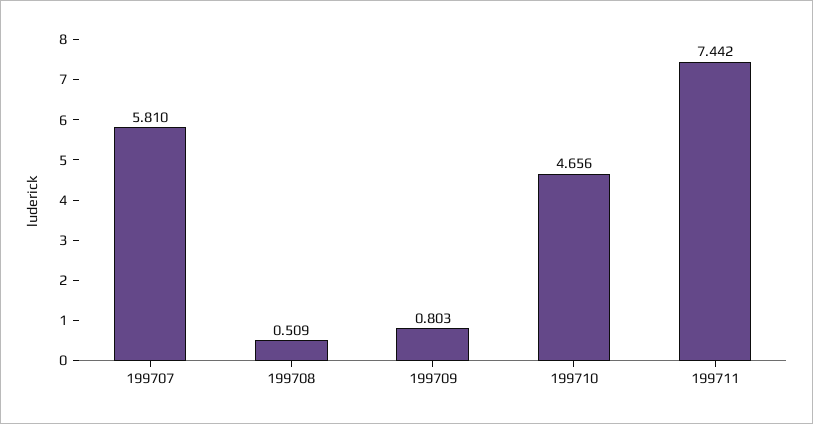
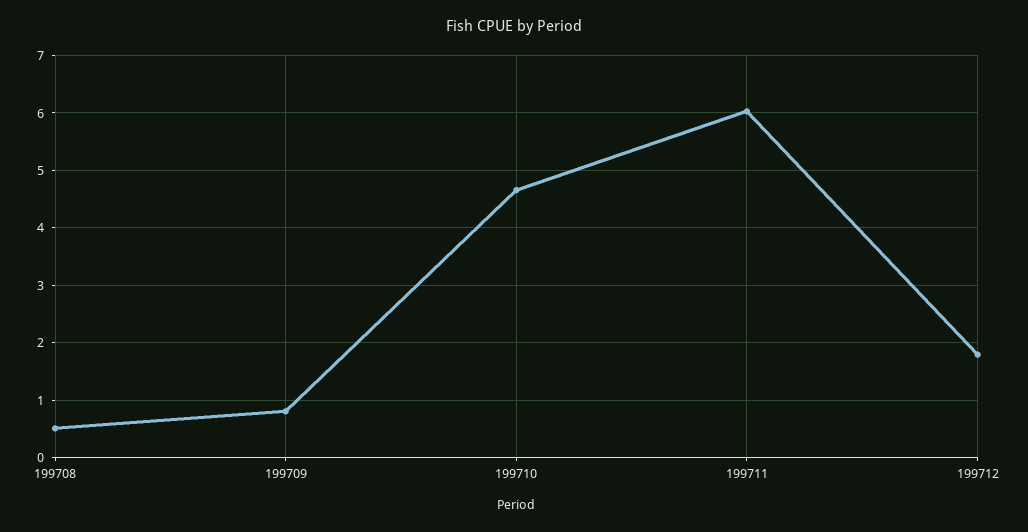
199707: 5.81 -> none
199711: 7.442 -> 6
199712: none -> 1.8

